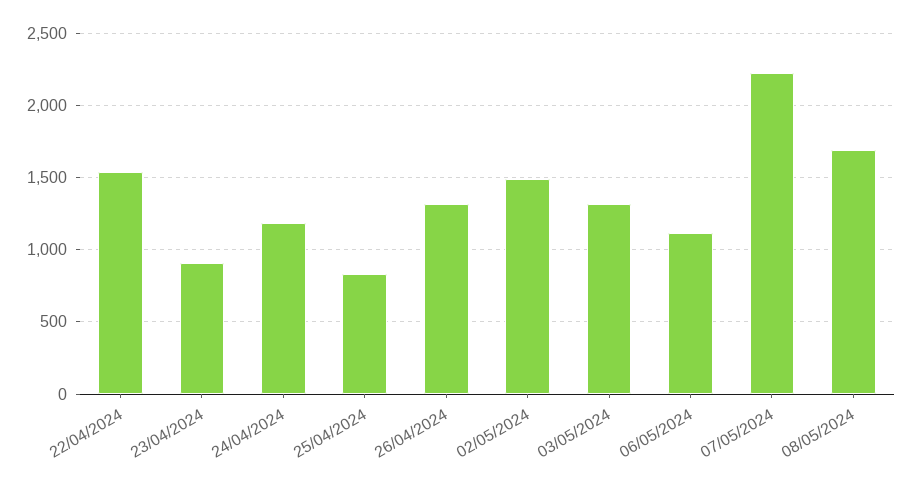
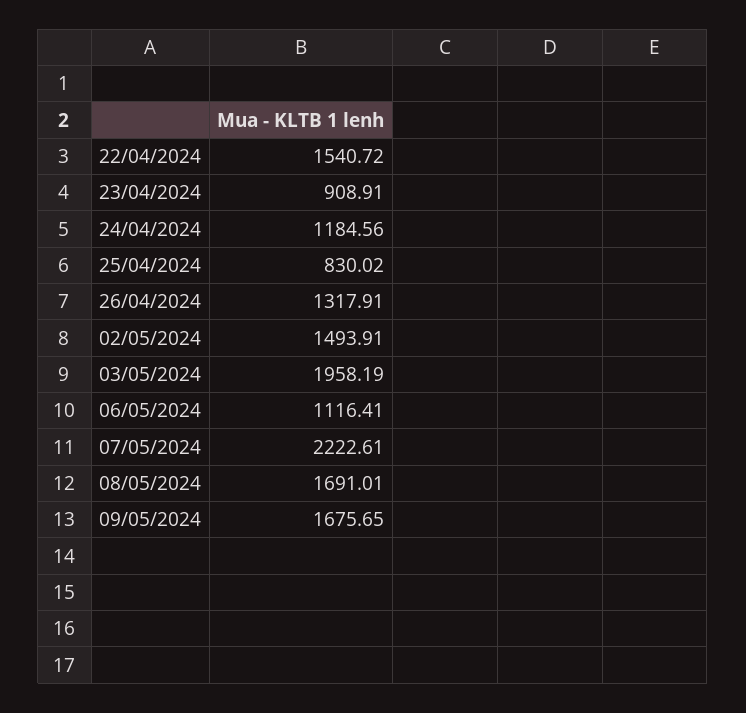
03/05/2024: 1300 -> 1958.19
09/05/2024: none -> 1675.65

